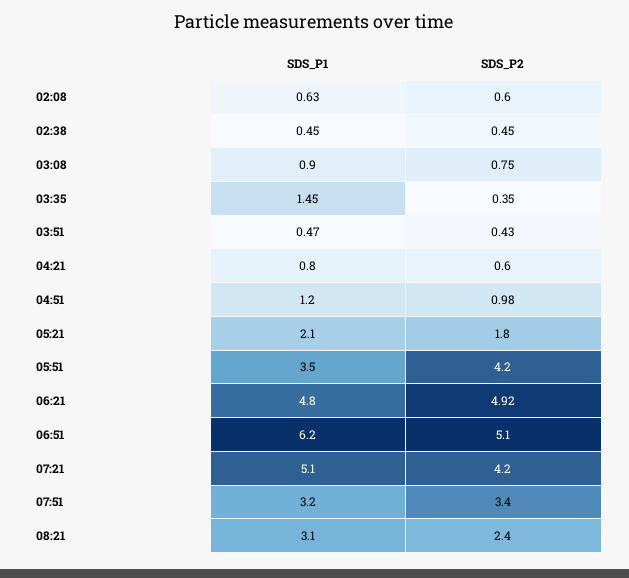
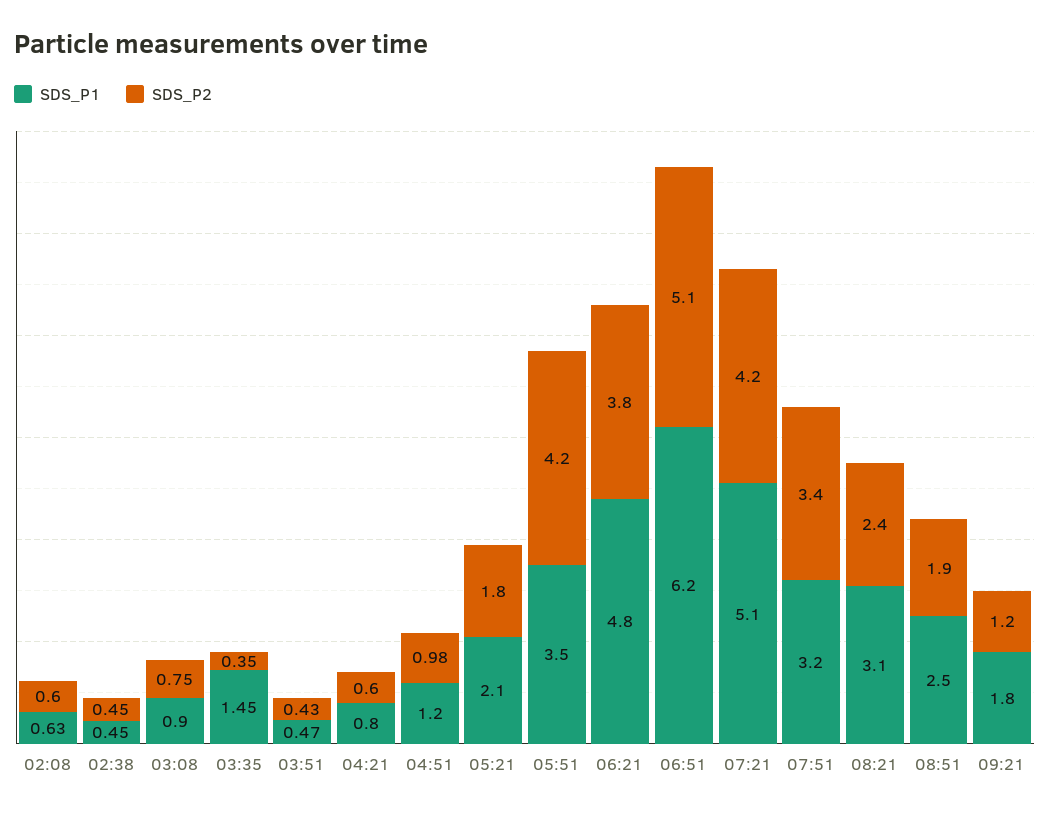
SDS_P2, 06:21: 4.92 -> 3.8
SDS_P1, 08:51: none -> 2.5
SDS_P2, 08:51: none -> 1.9
SDS_P1, 09:21: none -> 1.8
SDS_P2, 09:21: none -> 1.2

